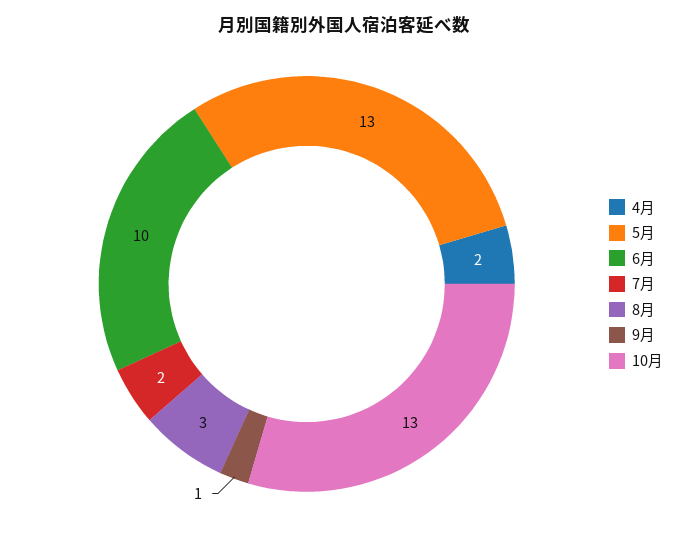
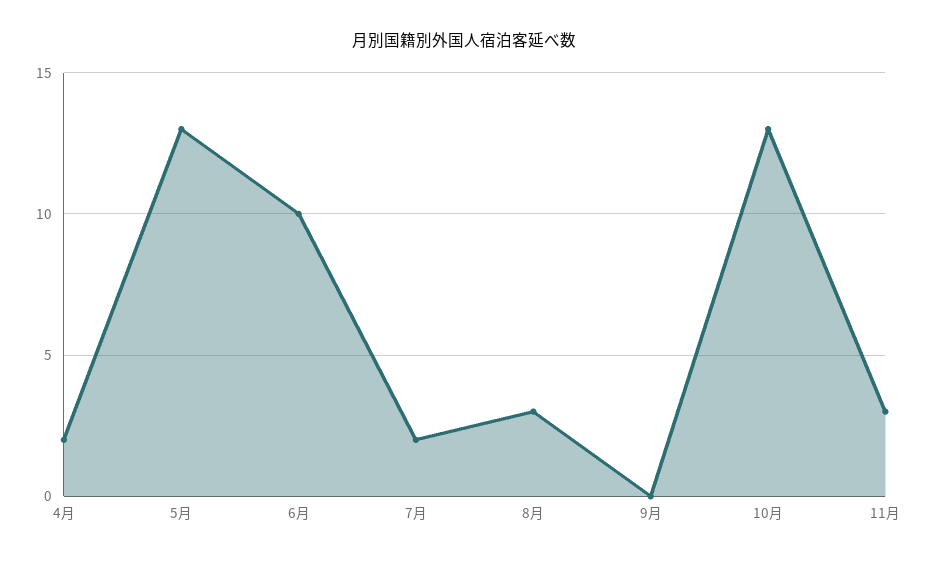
9月: 1 -> 0
11月: none -> 3

